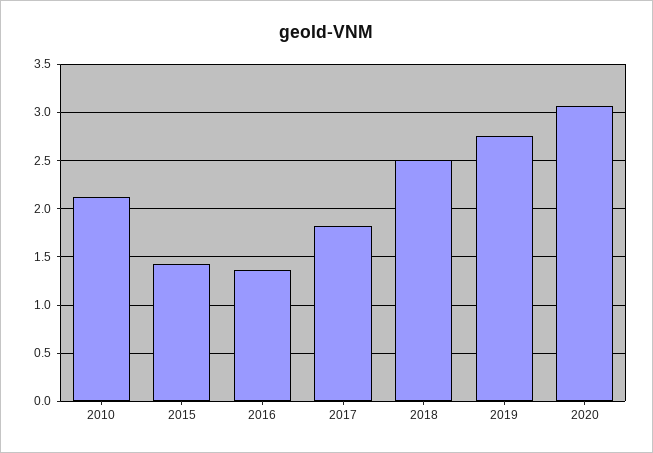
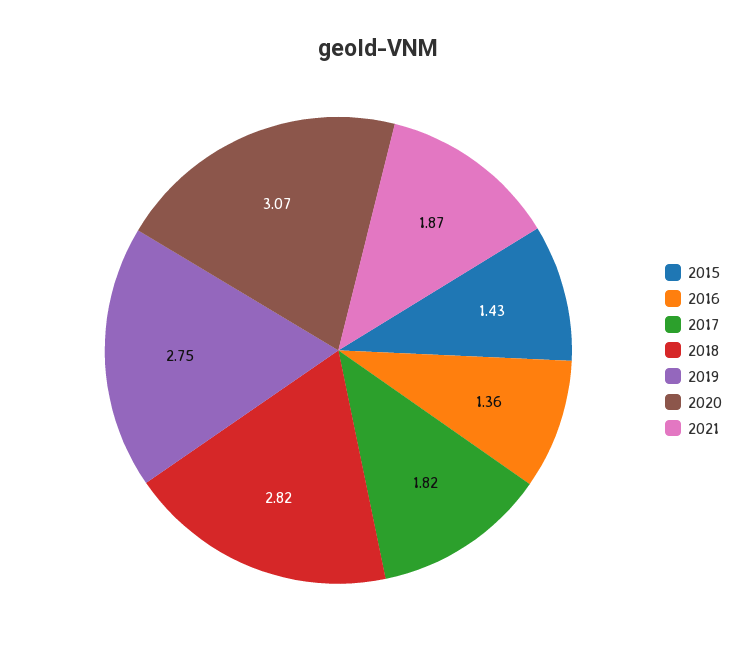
2010: 2.1 -> none
2018: 2.5 -> 2.82
2021: none -> 1.87

